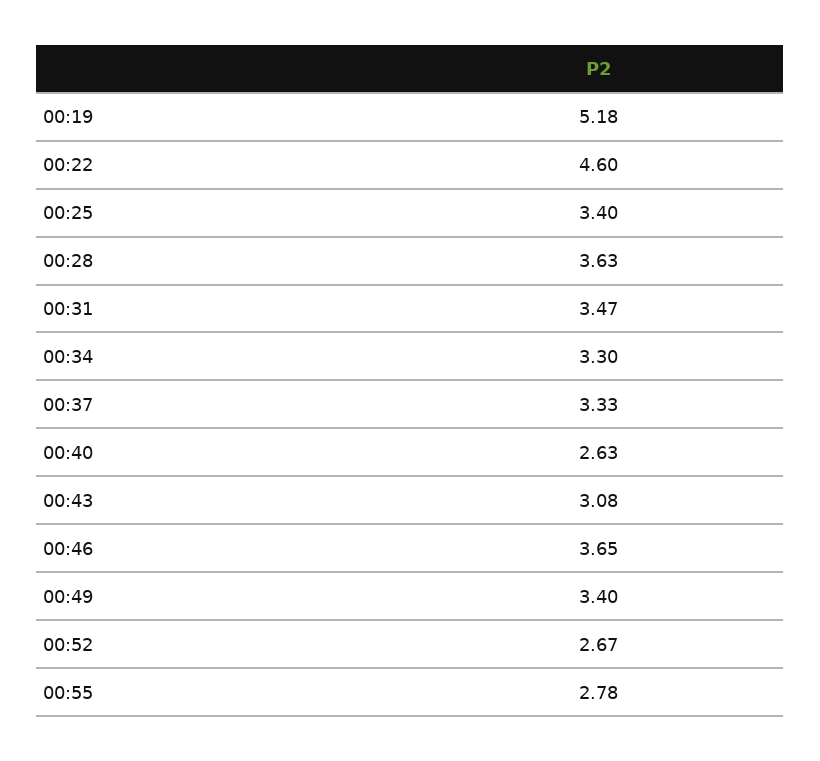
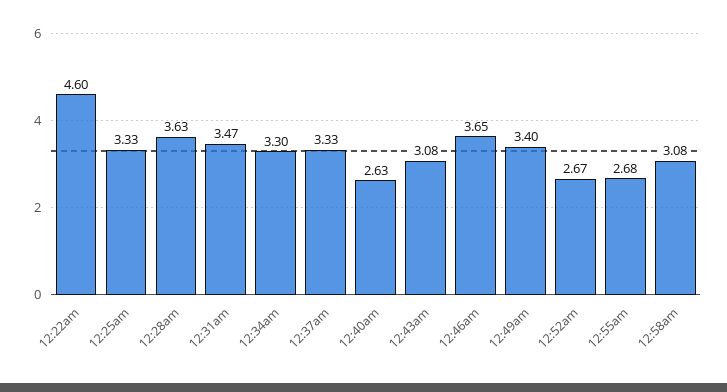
00:19: 5.18 -> none
00:25: 3.4 -> 3.33
00:55: 2.78 -> 2.68
12:58am: none -> 3.08

